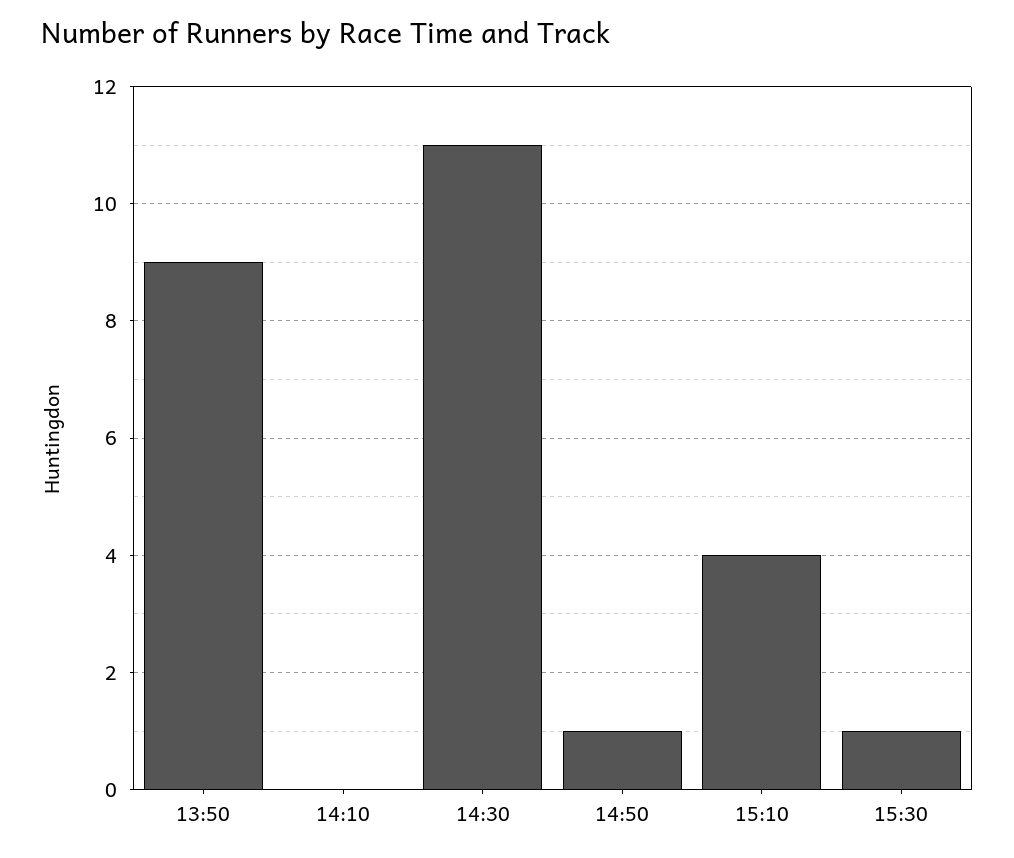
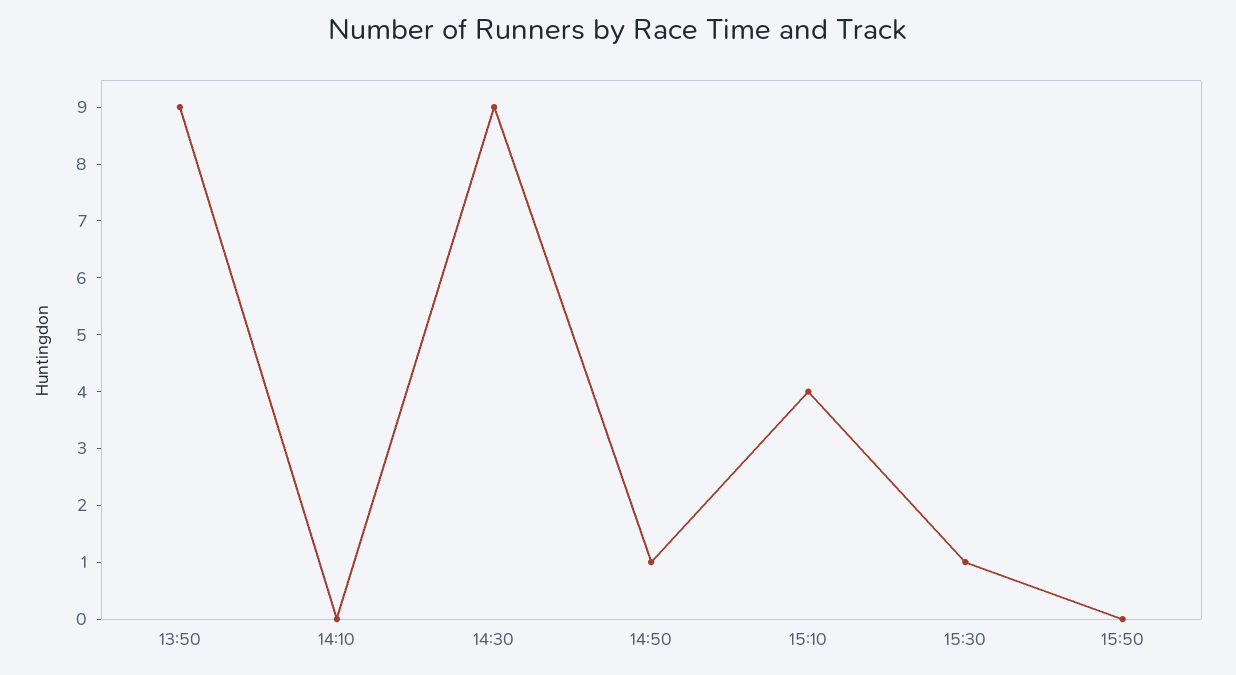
14:30: 11 -> 9
15:50: none -> 0

